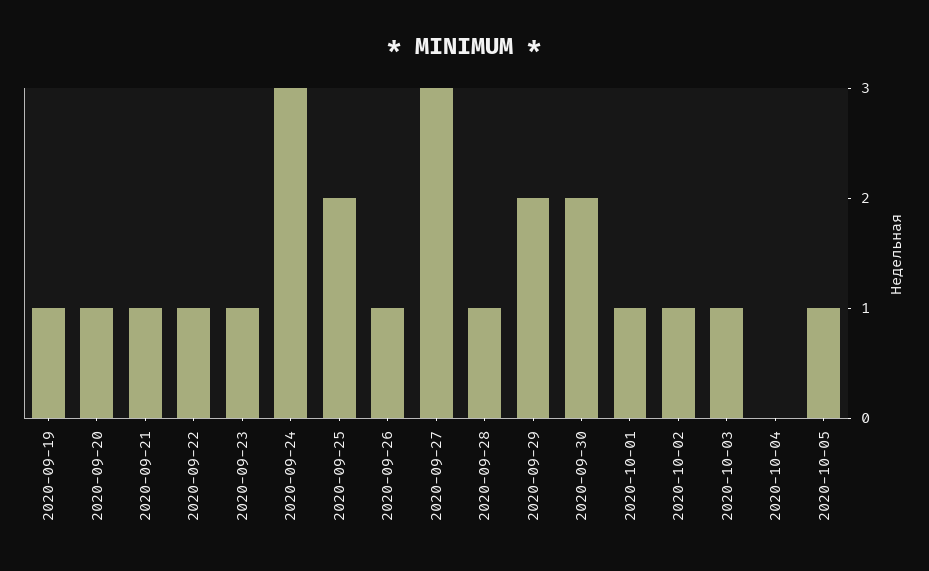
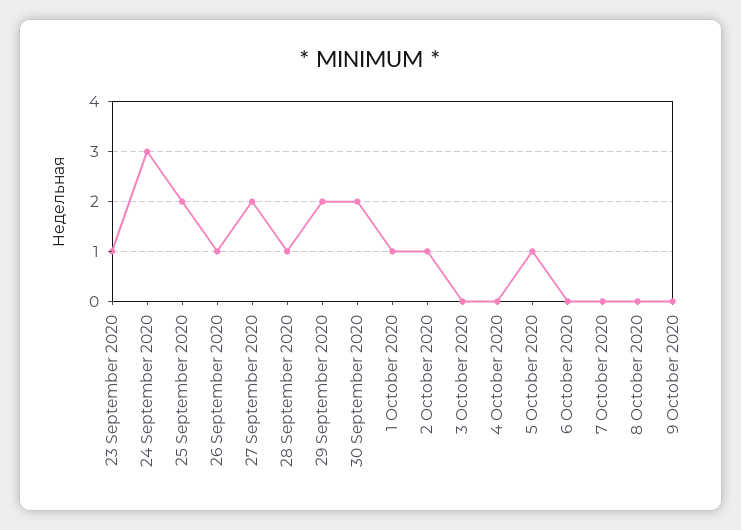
2020-09-19: 1 -> none
2020-09-20: 1 -> none
2020-09-21: 1 -> none
2020-09-22: 1 -> none
2020-09-27: 3 -> 2
2020-10-03: 1 -> 0
6 October 2020: none -> 0
7 October 2020: none -> 0
8 October 2020: none -> 0
9 October 2020: none -> 0

